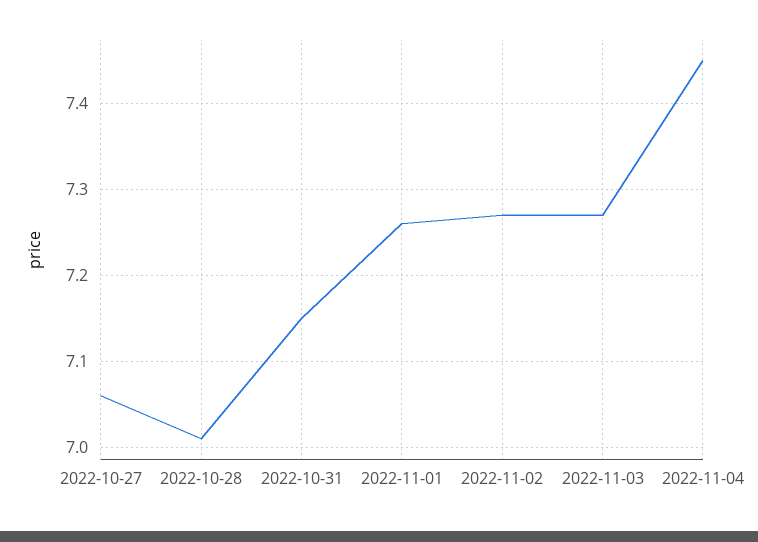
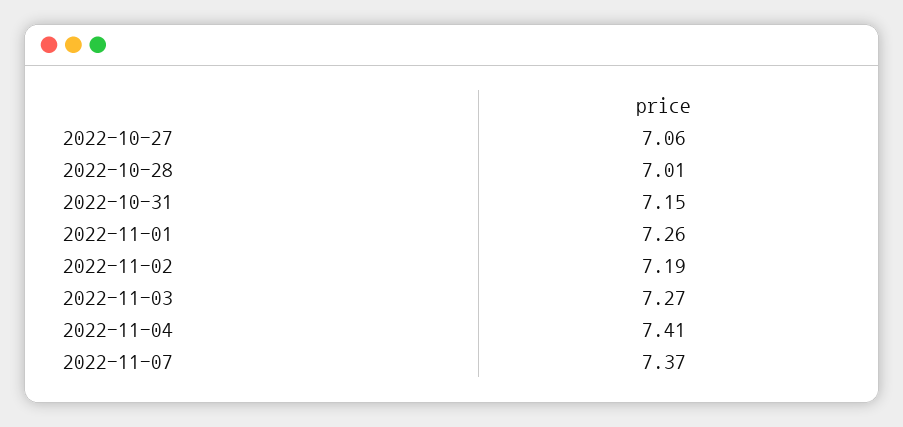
2022-11-02: 7.27 -> 7.19
2022-11-04: 7.45 -> 7.41
2022-11-07: none -> 7.37

